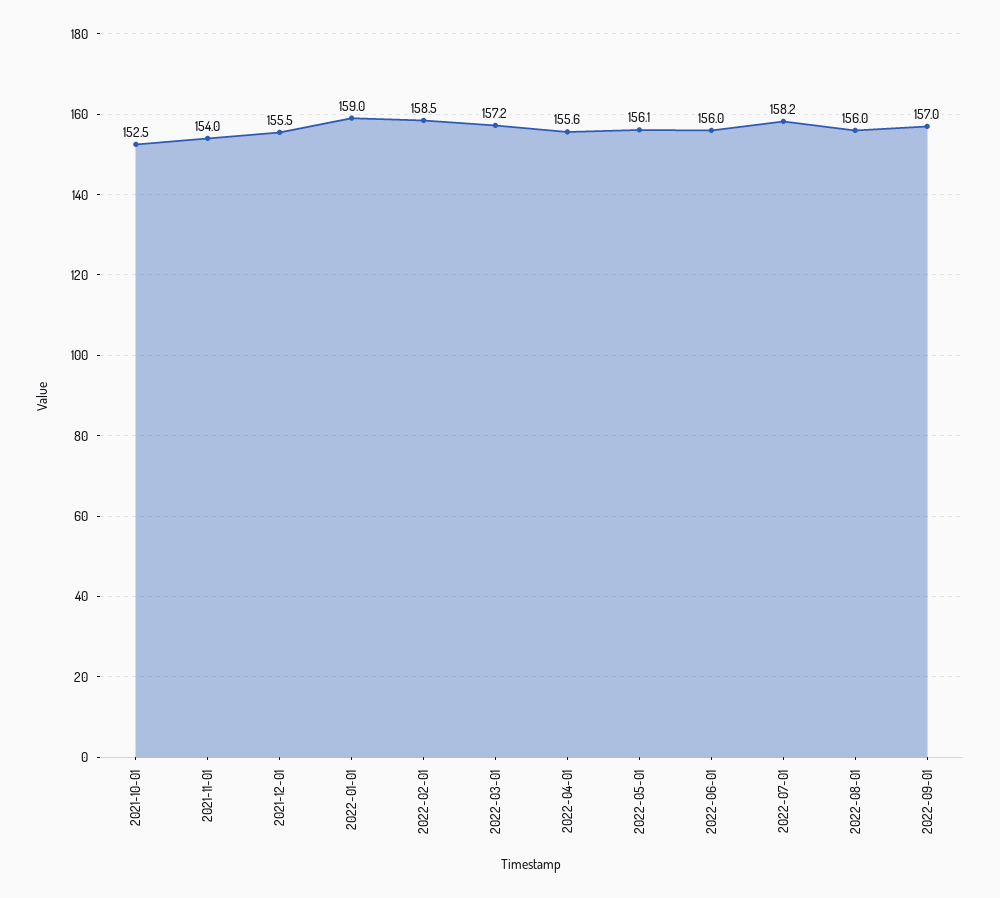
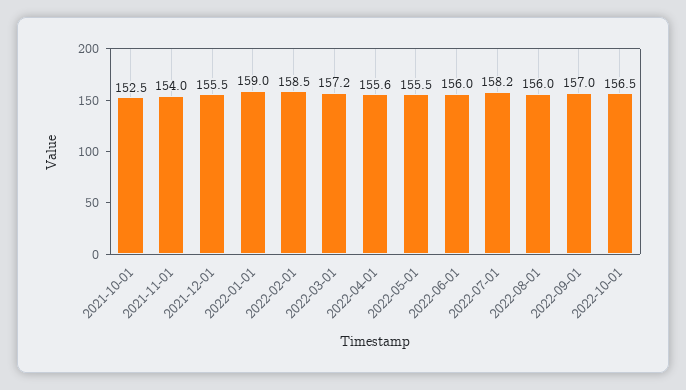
2022-05-01: 156.1 -> 155.5
2022-10-01: none -> 156.5

